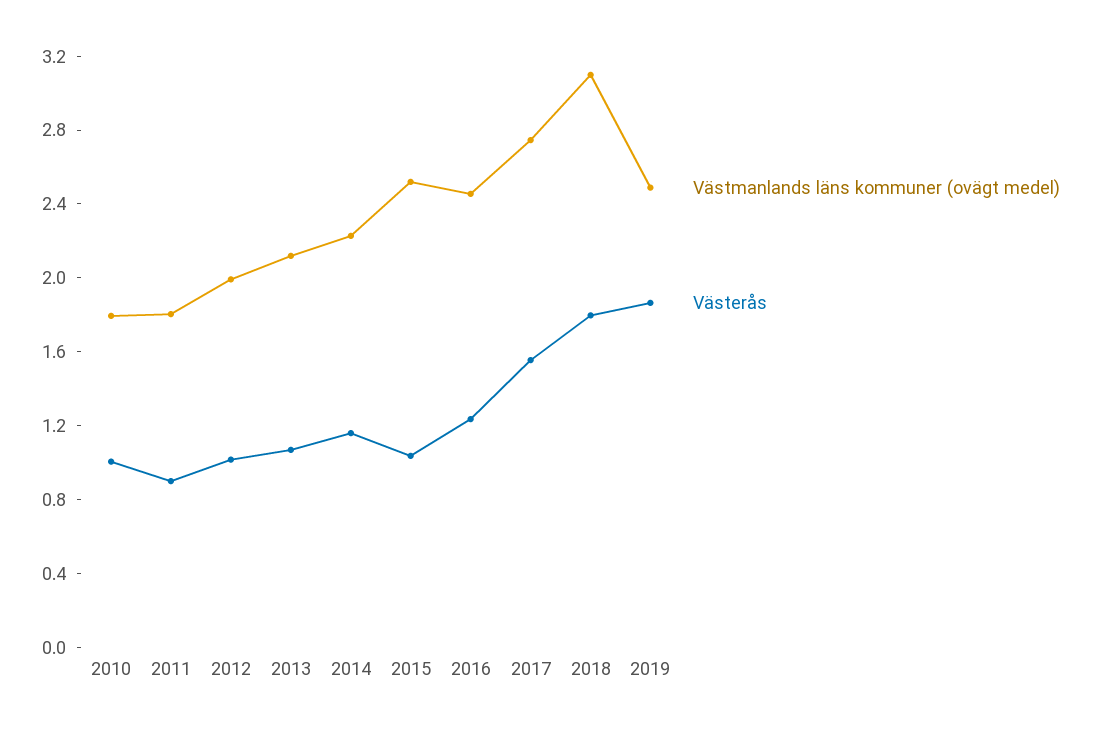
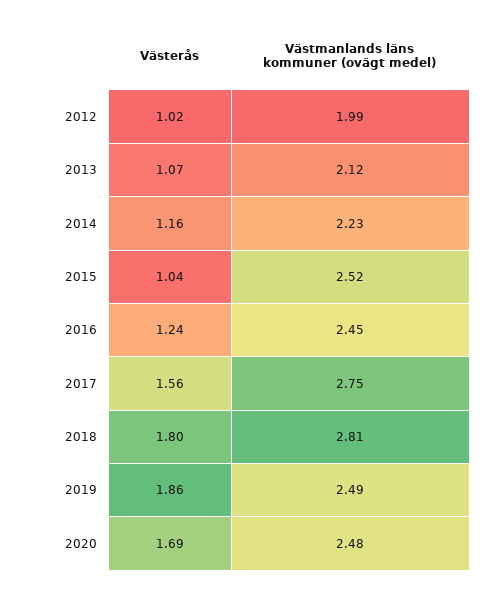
Västmanlands läns kommuner (ovägt medel), 2010: 1.8 -> none
Västerås, 2010: 1 -> none
Västmanlands läns kommuner (ovägt medel), 2011: 1.8 -> none
Västerås, 2011: 0.9 -> none
Västmanlands läns kommuner (ovägt medel), 2018: 3.1 -> 2.81
Västerås, 2020: none -> 1.69
Västmanlands läns kommuner (ovägt medel), 2020: none -> 2.48

